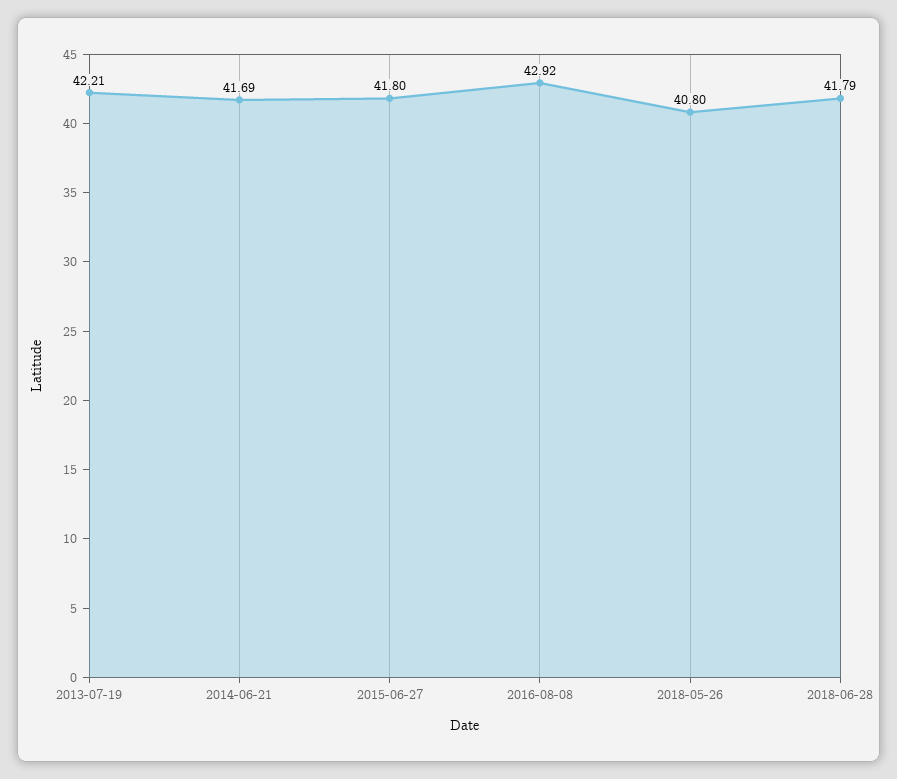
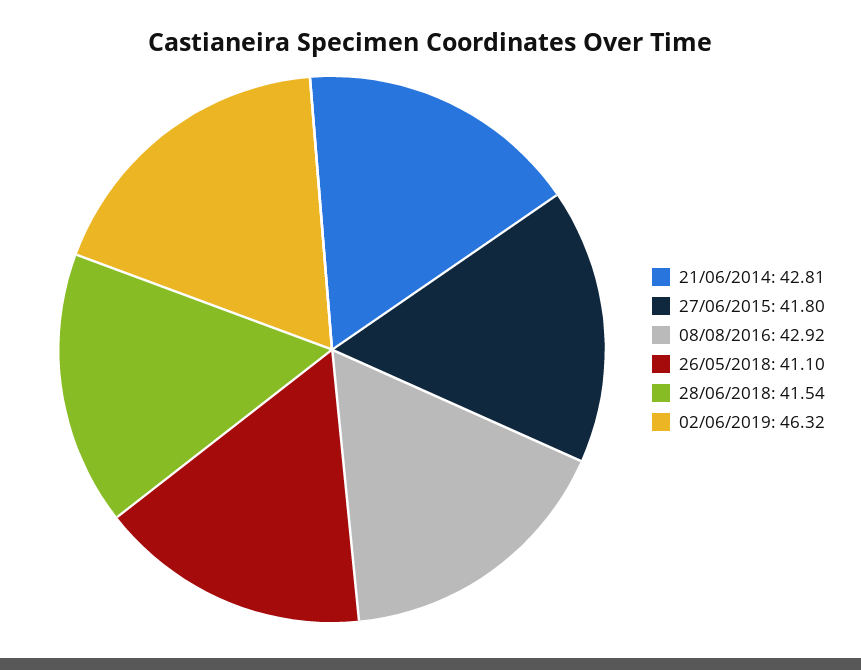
2013-07-19: 42.21 -> none
2014-06-21: 41.69 -> 42.81
2018-05-26: 40.8 -> 41.1
2018-06-28: 41.79 -> 41.54
02/06/2019: none -> 46.32

